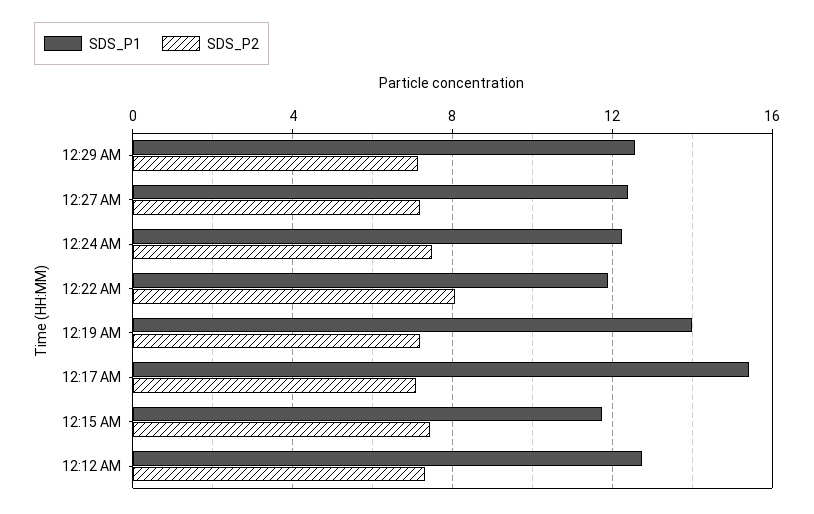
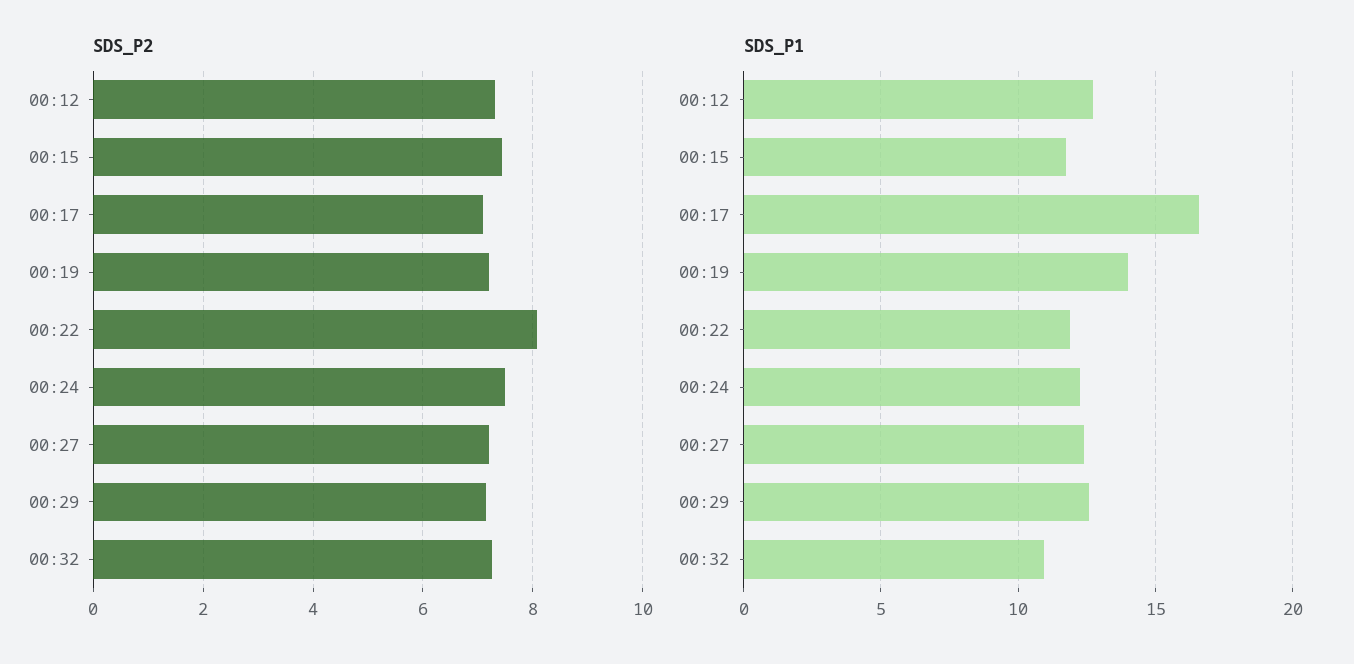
SDS_P1, 12:17 AM: 15.5 -> 16.5
SDS_P2, 00:32: none -> 7.2
SDS_P1, 00:32: none -> 11

